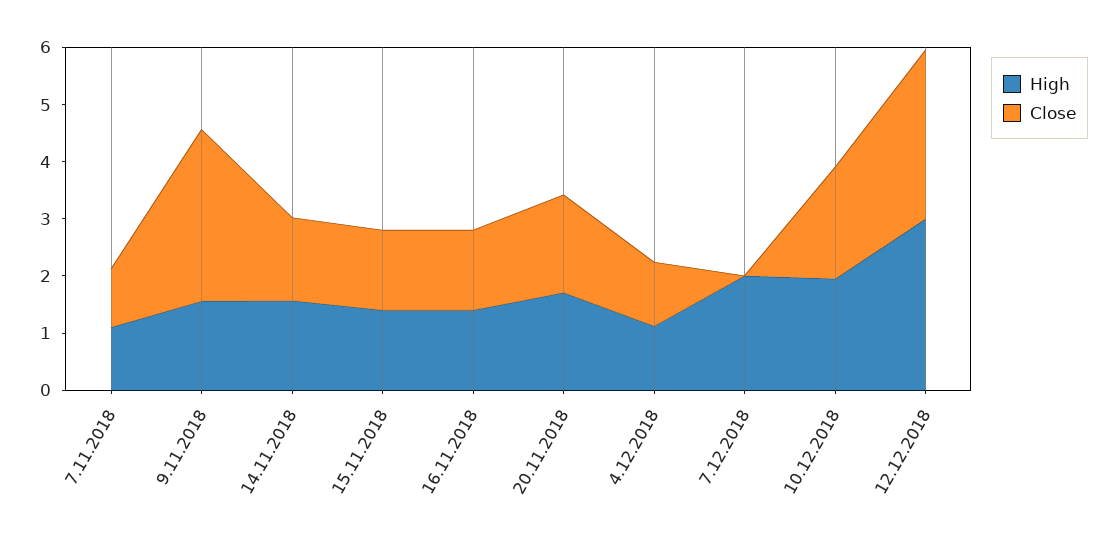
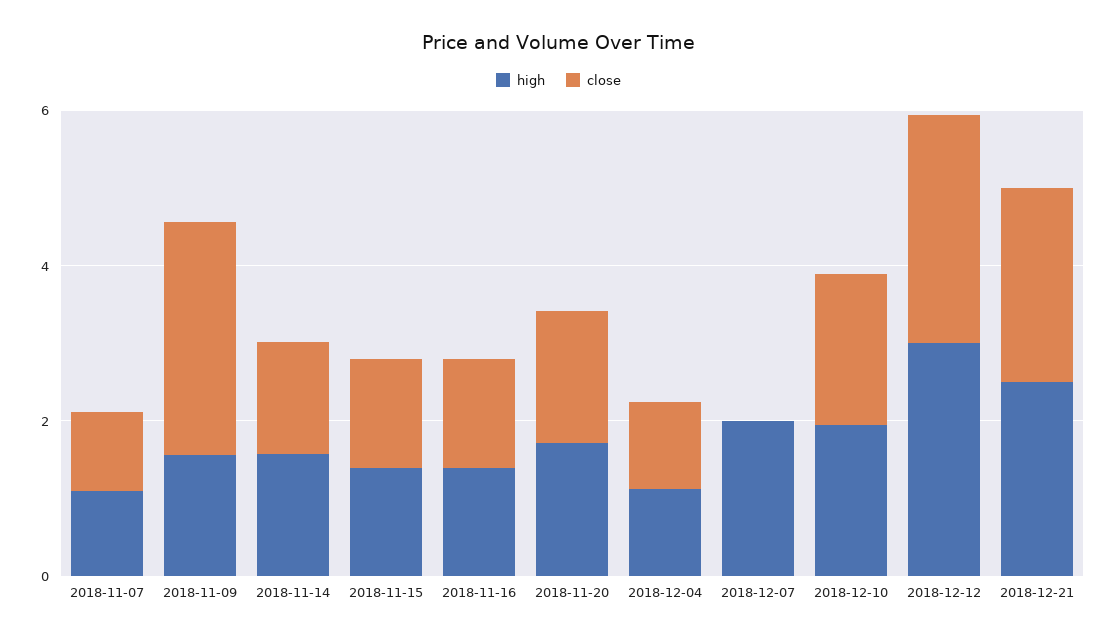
High, 2018-12-21: none -> 2.5
Close, 2018-12-21: none -> 2.5

